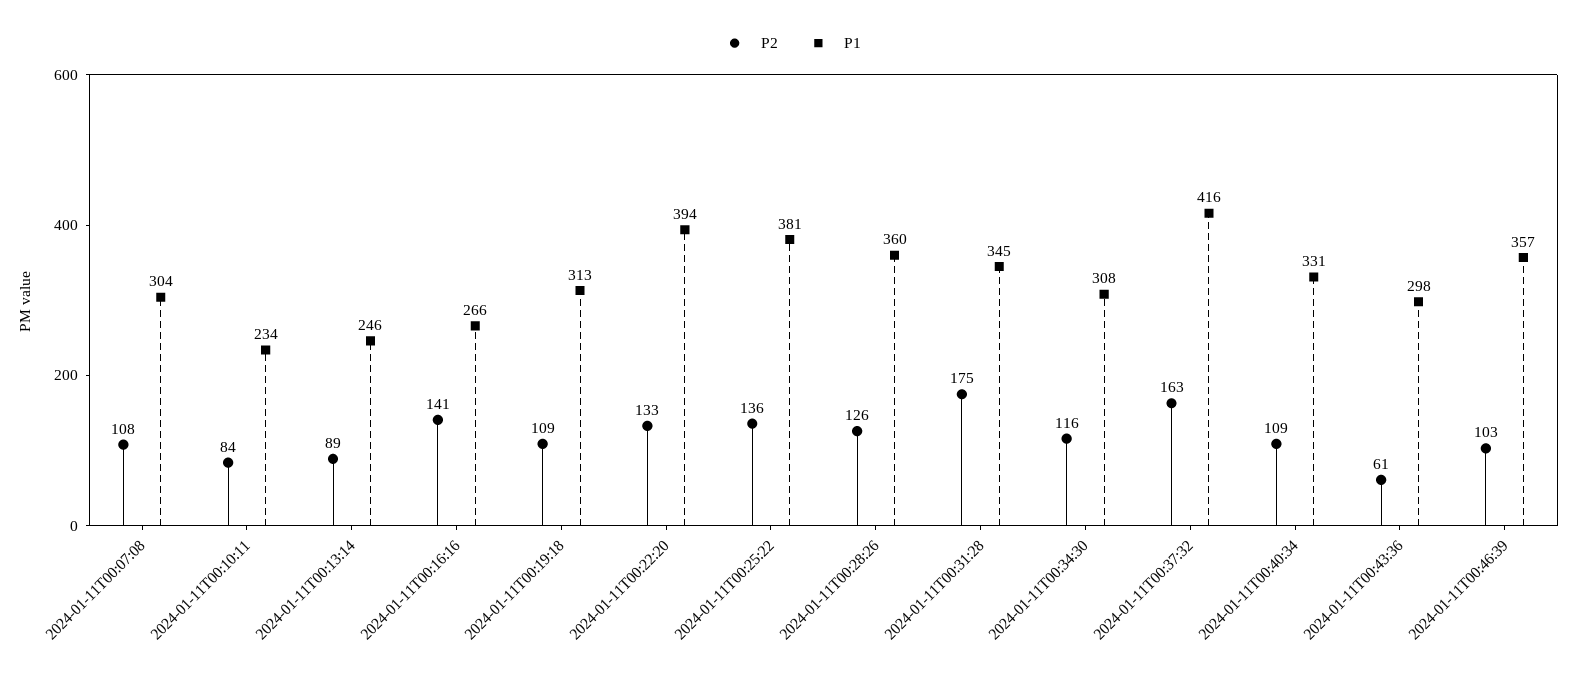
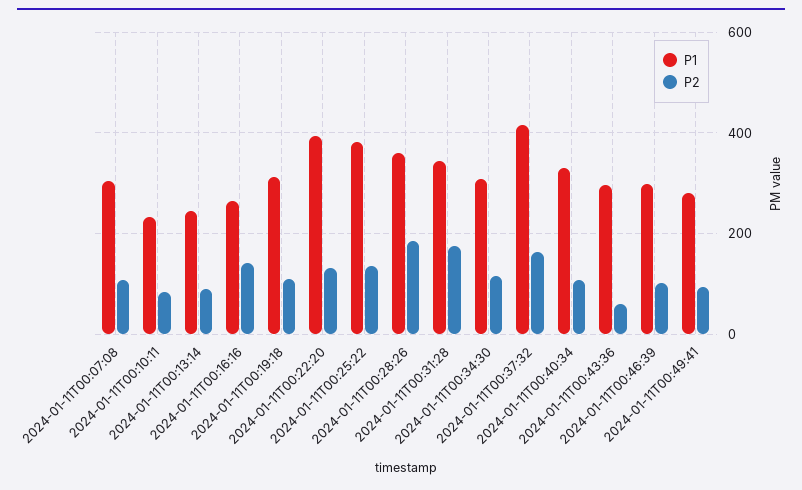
P2, 2024-01-11T00:28:26: 126 -> 180
P1, 2024-01-11T00:46:39: 357 -> 300
P1, 2024-01-11T00:49:41: none -> 280
P2, 2024-01-11T00:49:41: none -> 100

